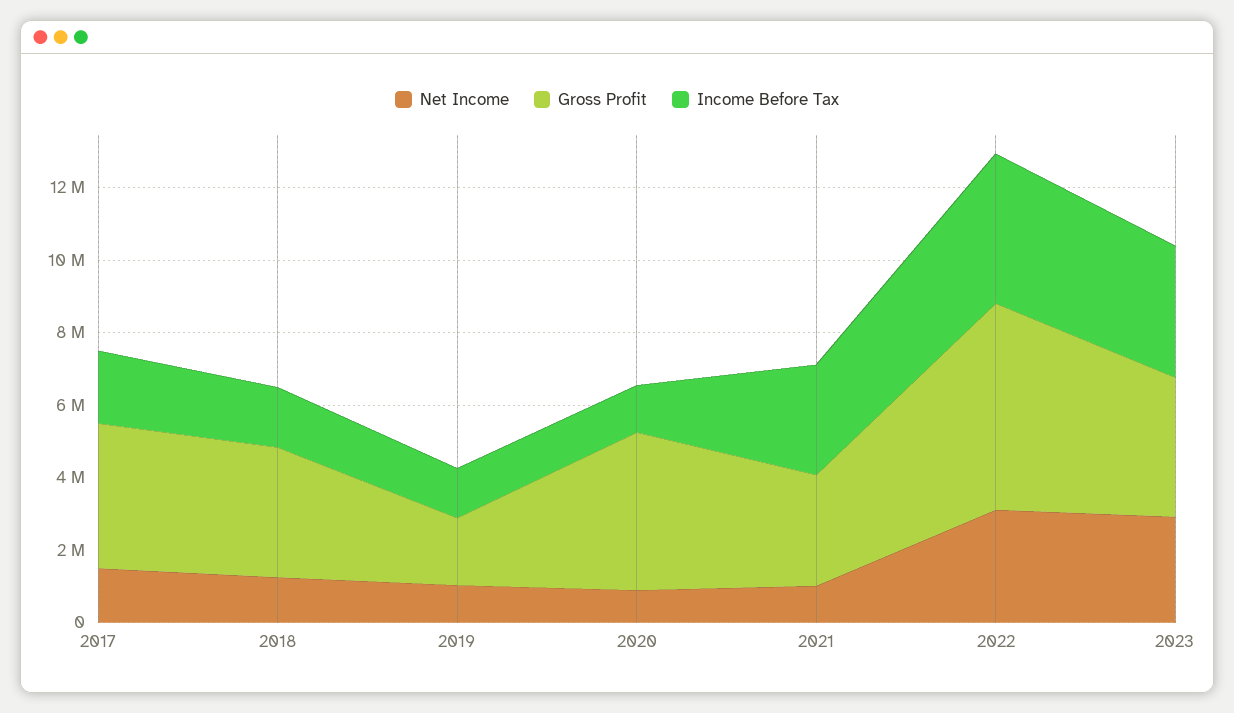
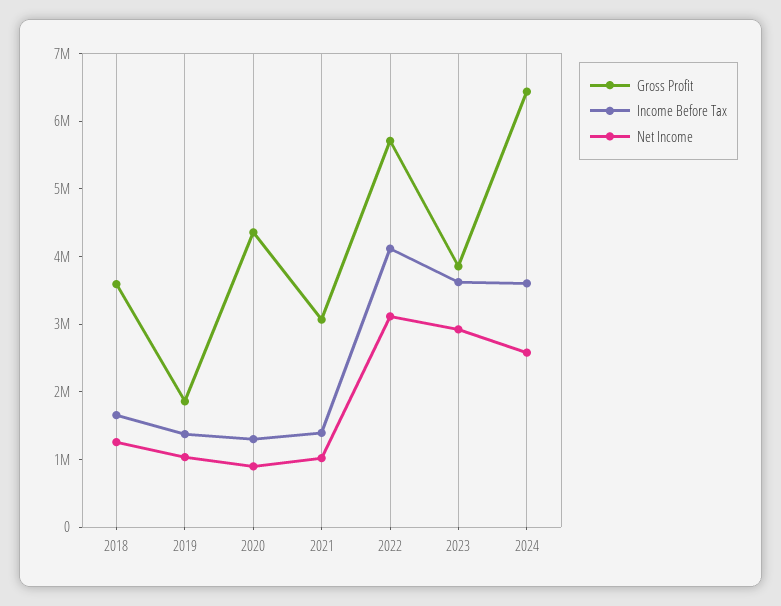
Net Income, 2017: 1500000 -> none
Gross Profit, 2017: 4000000 -> none
Income Before Tax, 2017: 2000000 -> none
Income Before Tax, 2021: 3000000 -> 1400000
Gross Profit, 2024: none -> 6400000
Income Before Tax, 2024: none -> 3600000
Net Income, 2024: none -> 2600000

